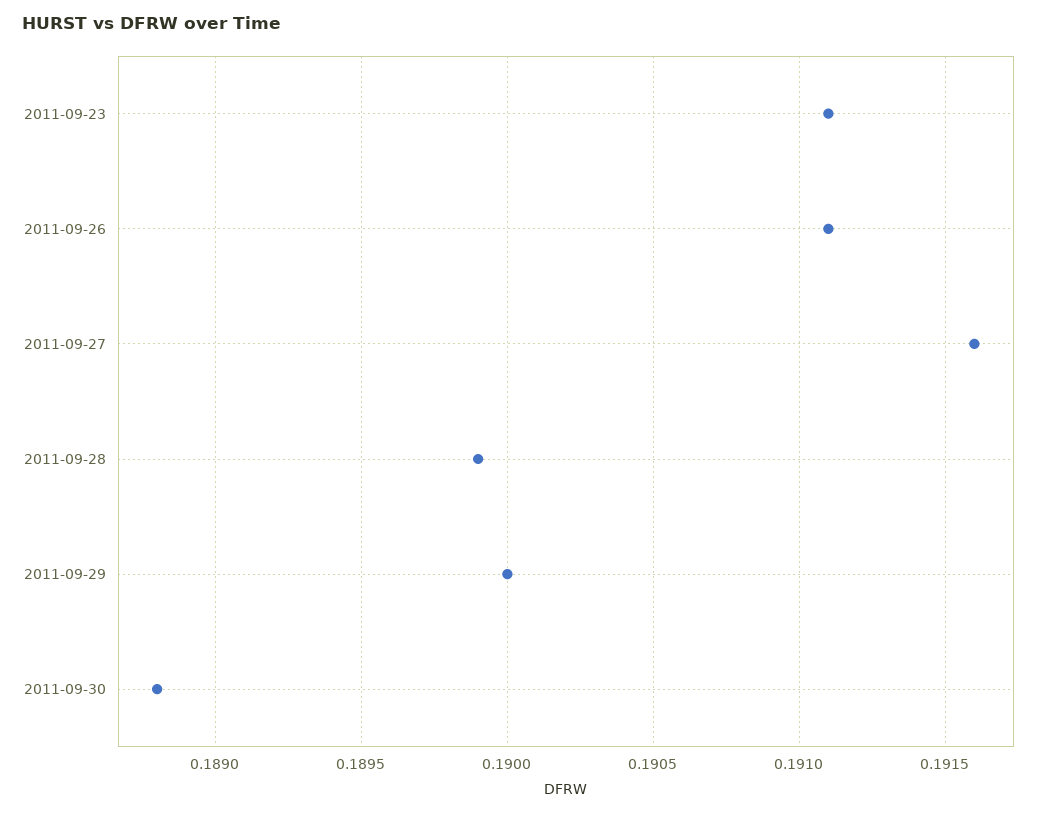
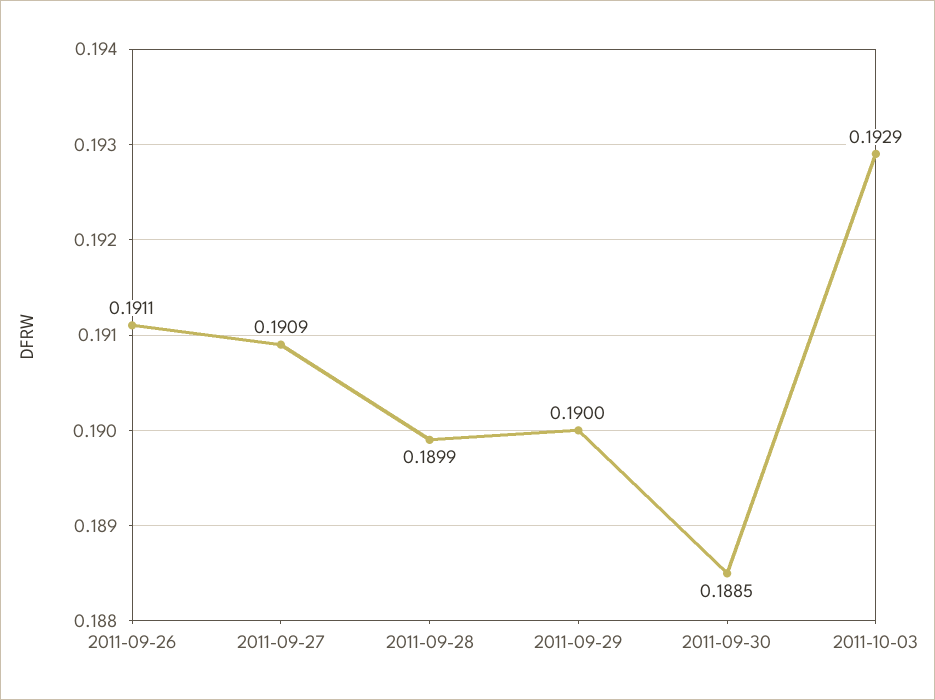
2011-09-23: 0.1911 -> none
2011-09-27: 0.1916 -> 0.1909
2011-09-30: 0.1888 -> 0.1885
2011-10-03: none -> 0.1929

